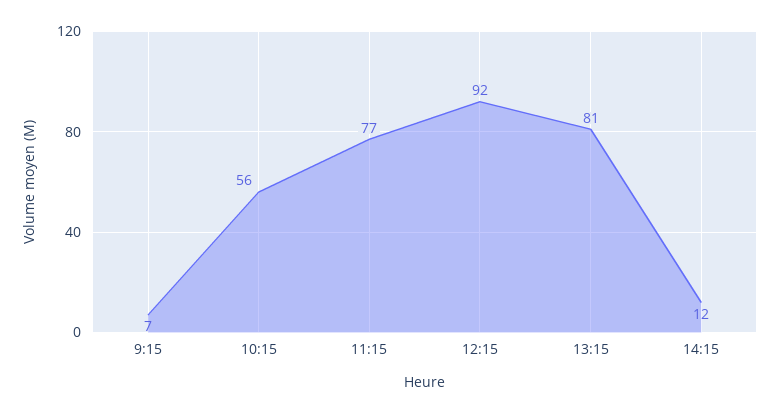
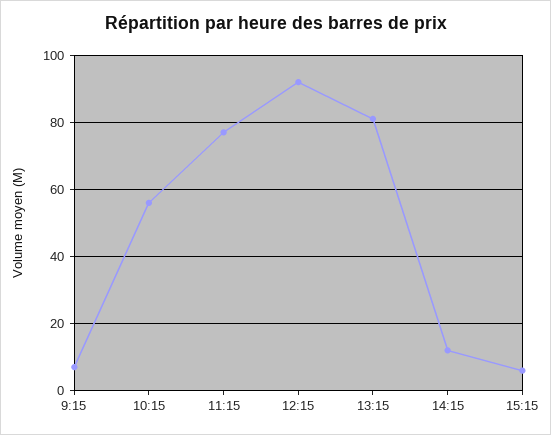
15:15: none -> 5

